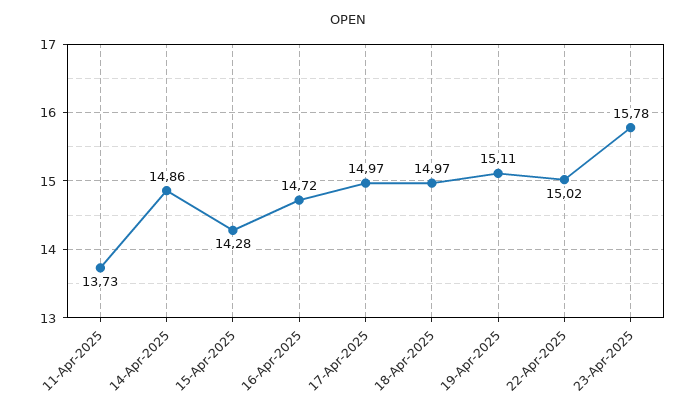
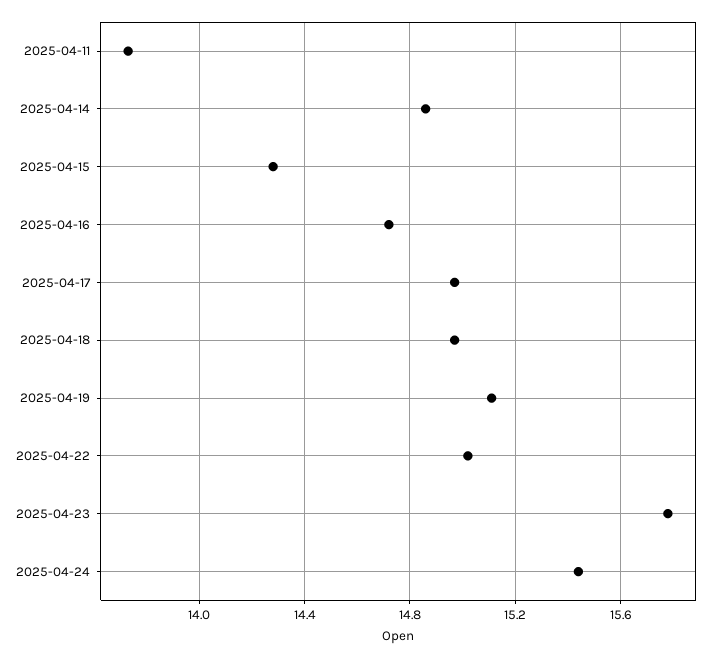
2025-04-24: none -> 15.45

